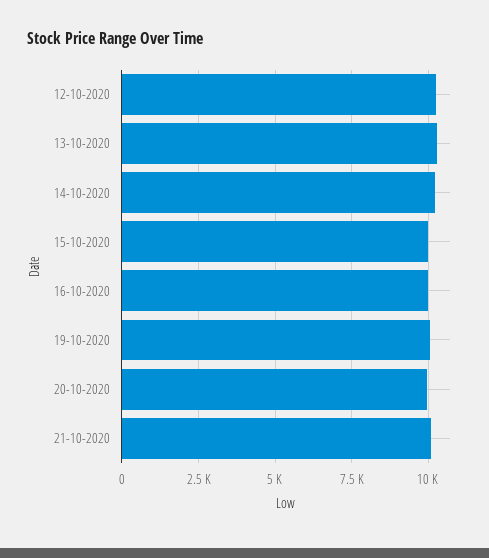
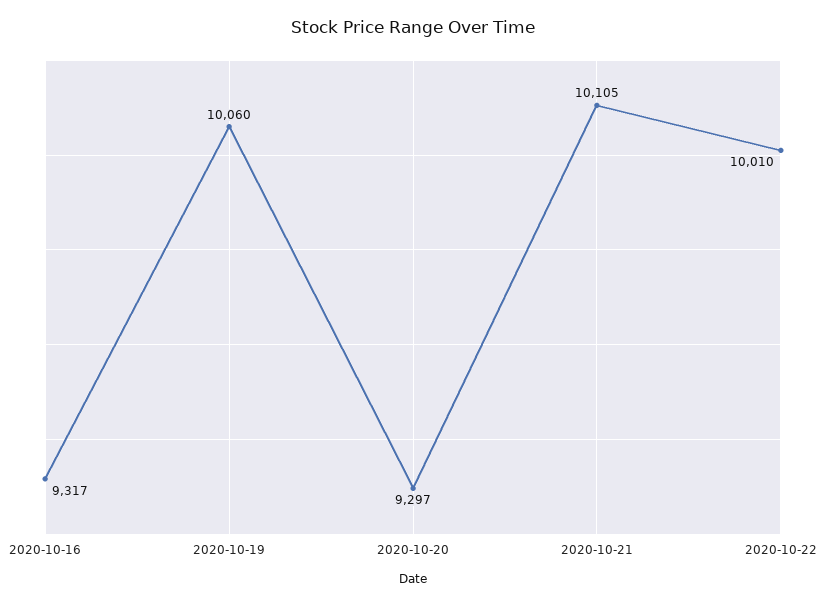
12-10-2020: 10250 -> none
13-10-2020: 10250 -> none
14-10-2020: 10250 -> none
15-10-2020: 10000 -> none
16-10-2020: 10000 -> 9317
20-10-2020: 10000 -> 9297
2020-10-22: none -> 10010

